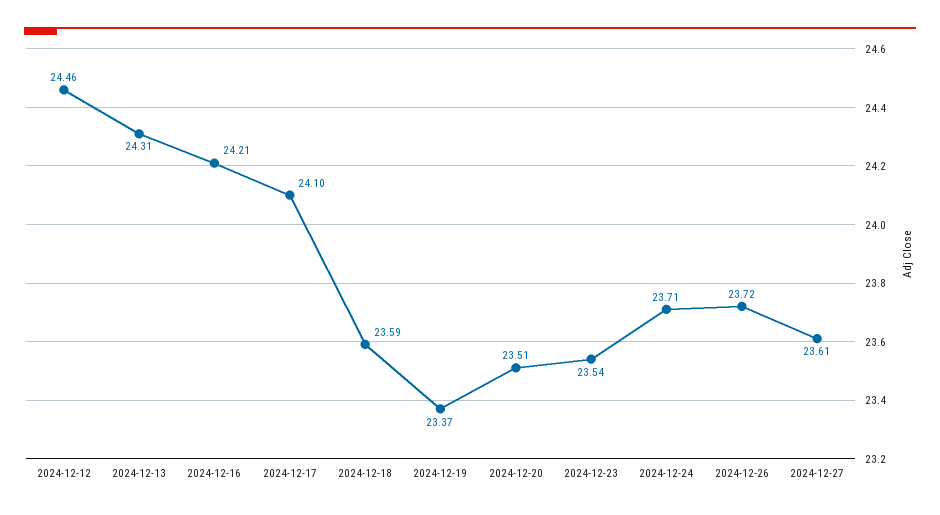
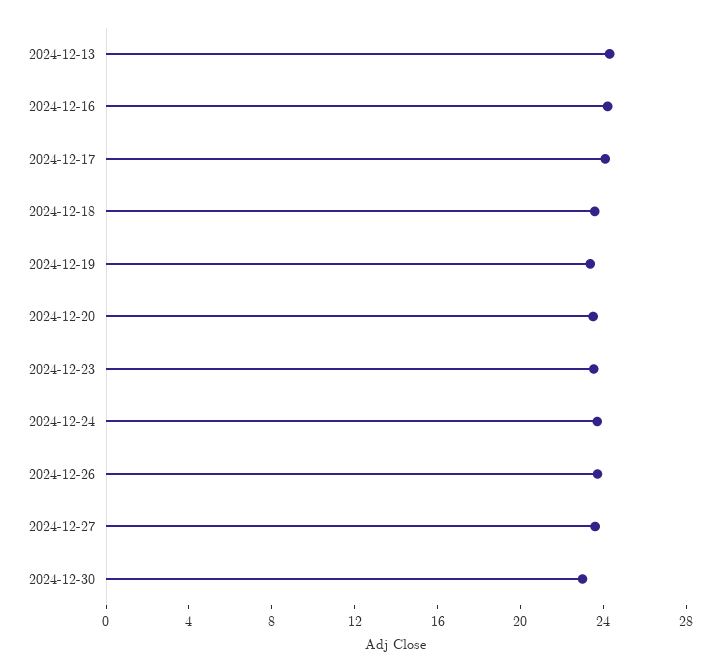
2024-12-12: 24.46 -> none
2024-12-30: none -> 23

